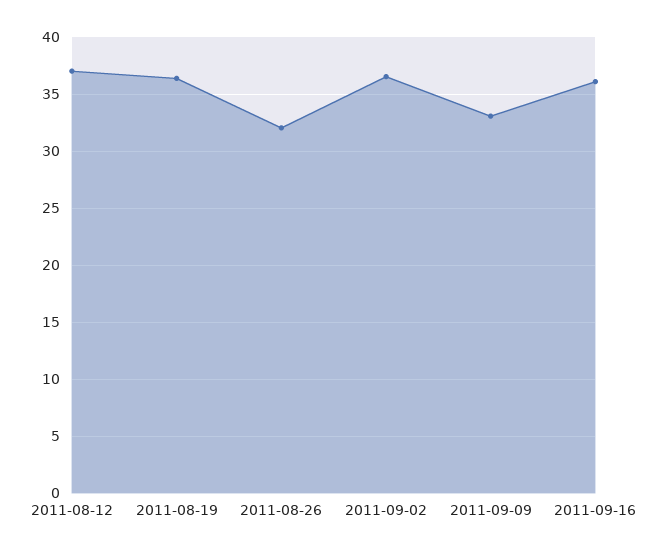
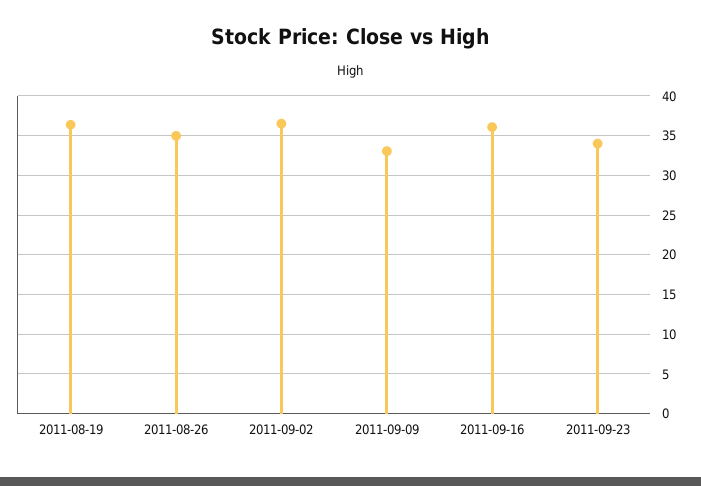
2011-08-12: 37 -> none
2011-08-26: 32 -> 35
2011-09-23: none -> 34

